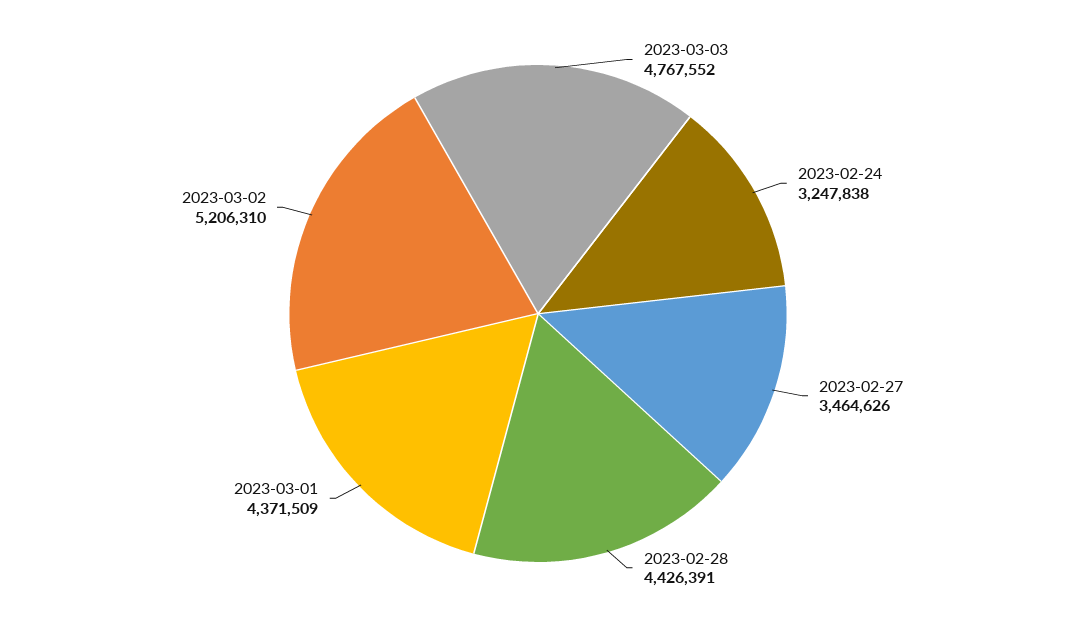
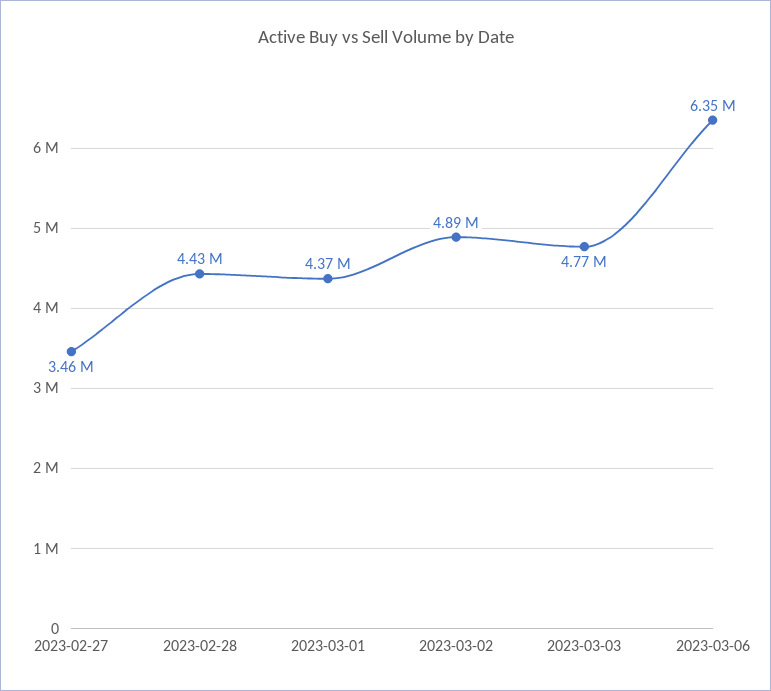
2023-02-24: 3247838 -> none
2023-03-02: 5206310 -> 4890000
2023-03-06: none -> 6350000

